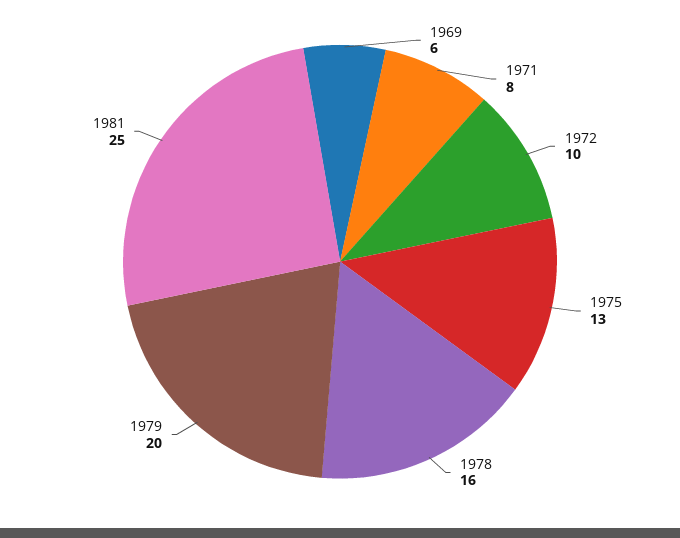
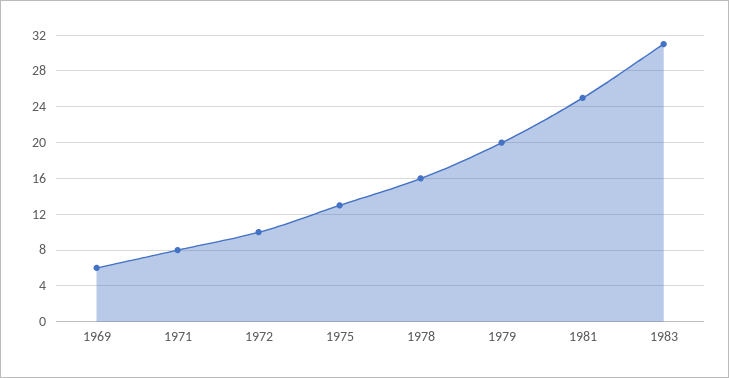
1983: none -> 31

